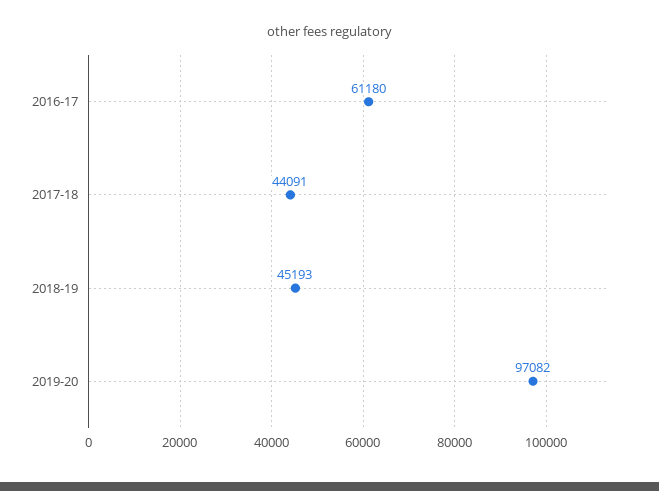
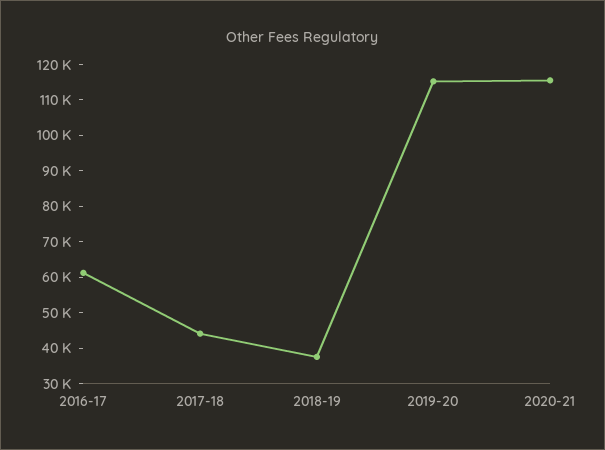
2018-19: 45193 -> 37500
2019-20: 97082 -> 115000
2020-21: none -> 115000

